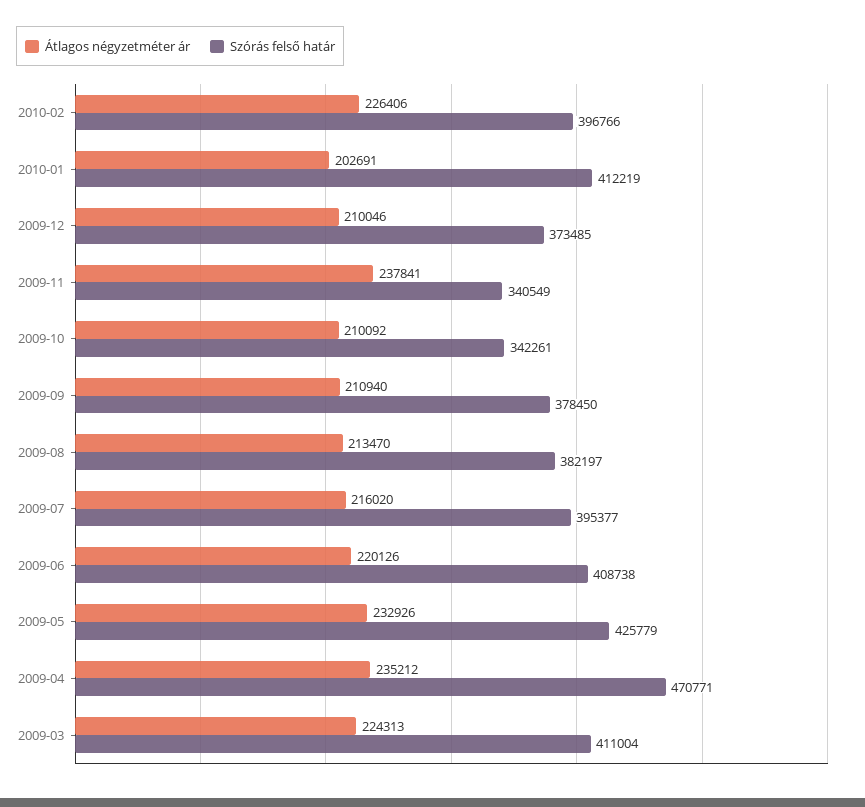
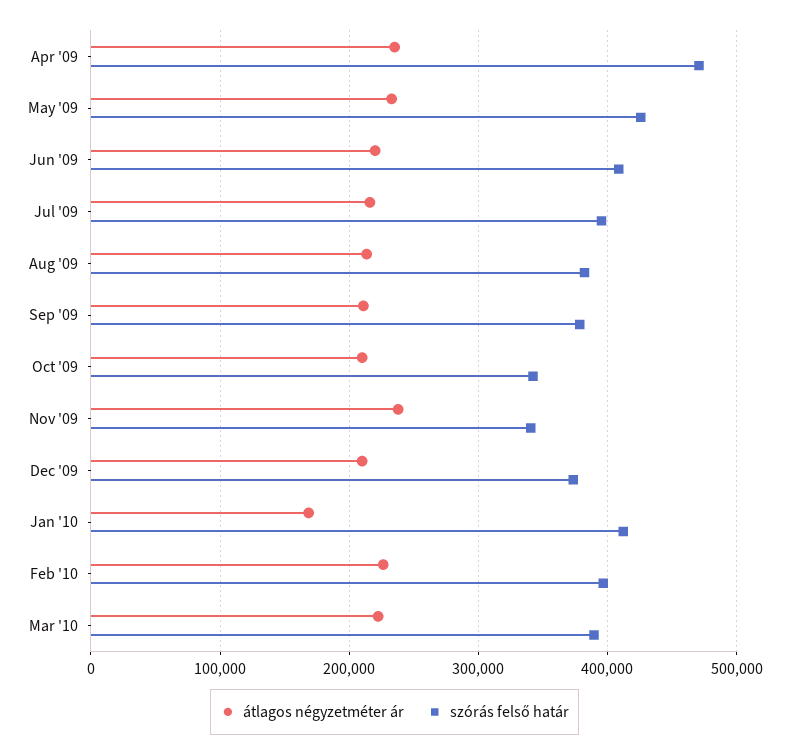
Átlagos négyzetméter ár, 2010-01: 202691 -> 170000
Átlagos négyzetméter ár, 2009-03: 224313 -> none
Szórás felső határ, 2009-03: 411004 -> none
Átlagos négyzetméter ár, Mar '10: none -> 220000
Szórás felső határ, Mar '10: none -> 390000

